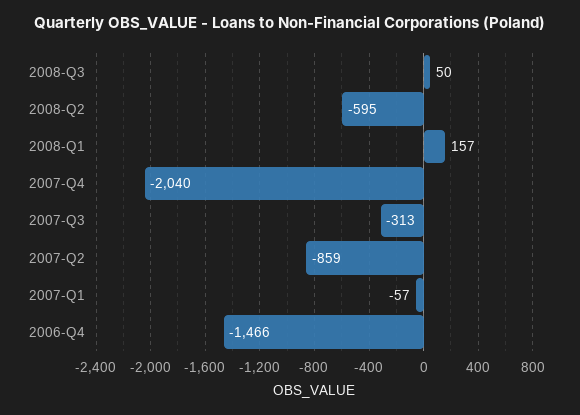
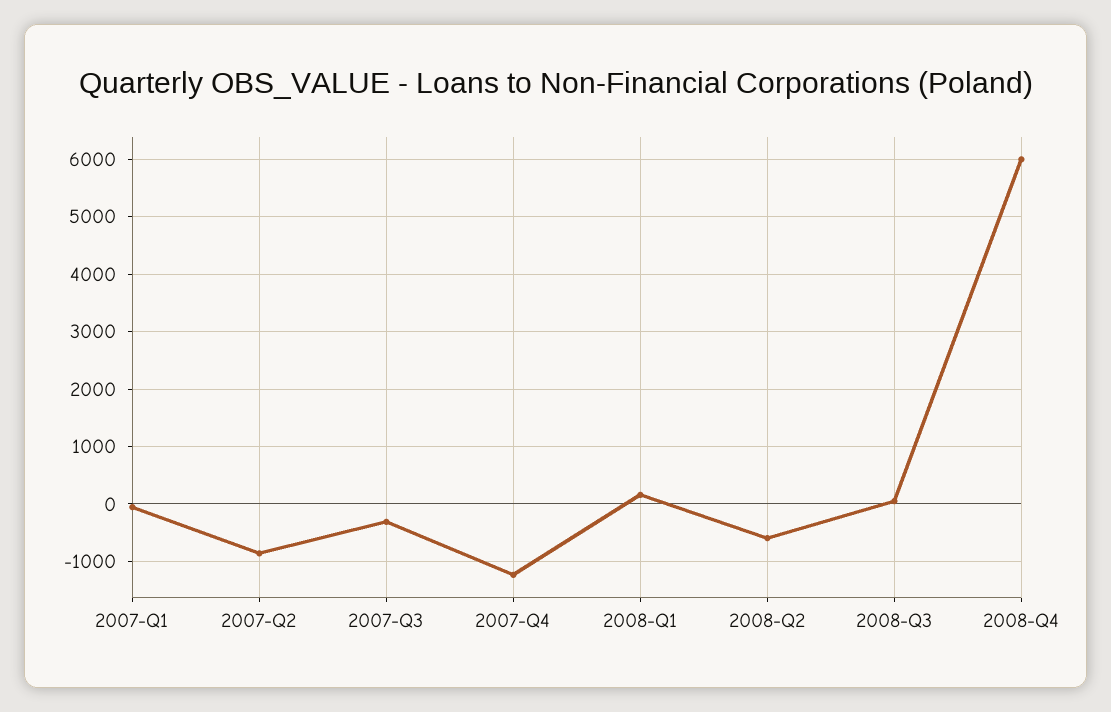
2007-Q4: -2040 -> -1200
2006-Q4: -1466 -> none
2008-Q4: none -> 6000

